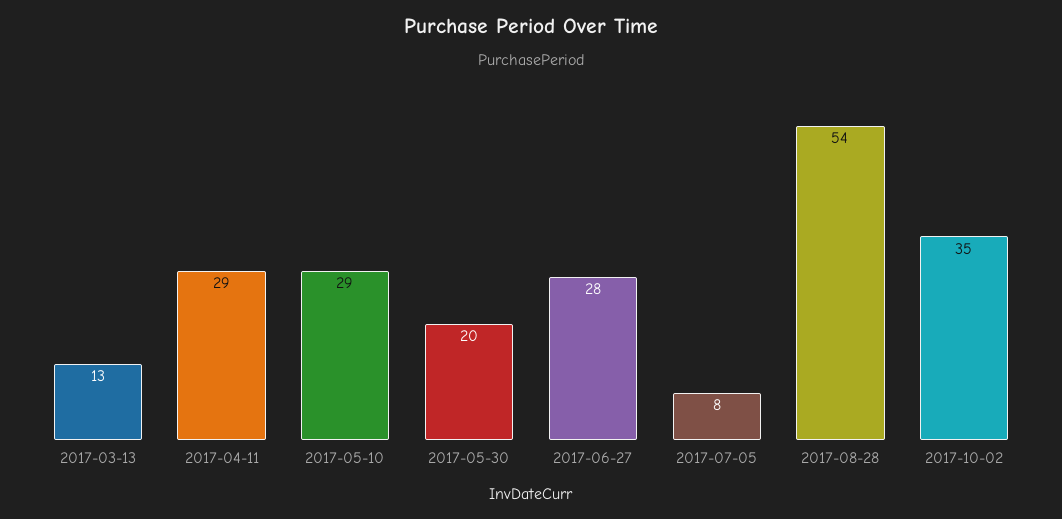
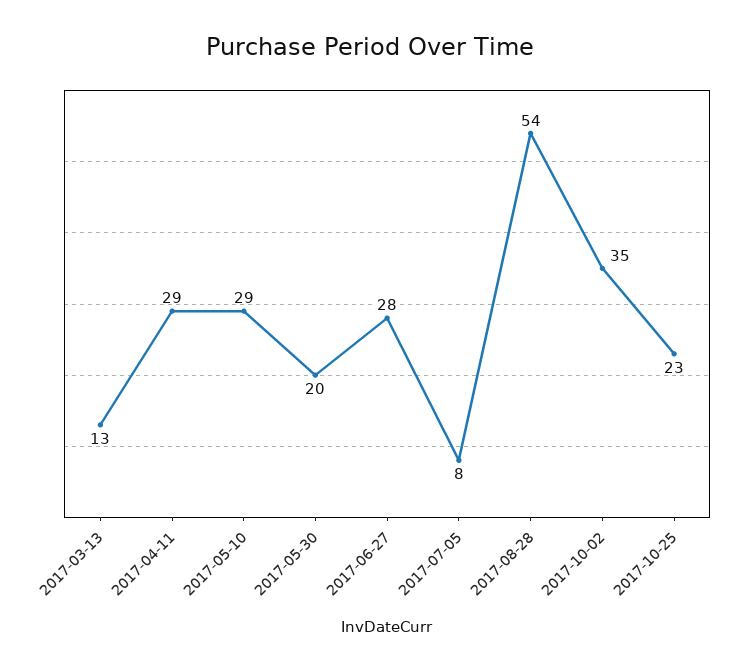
2017-10-25: none -> 23

